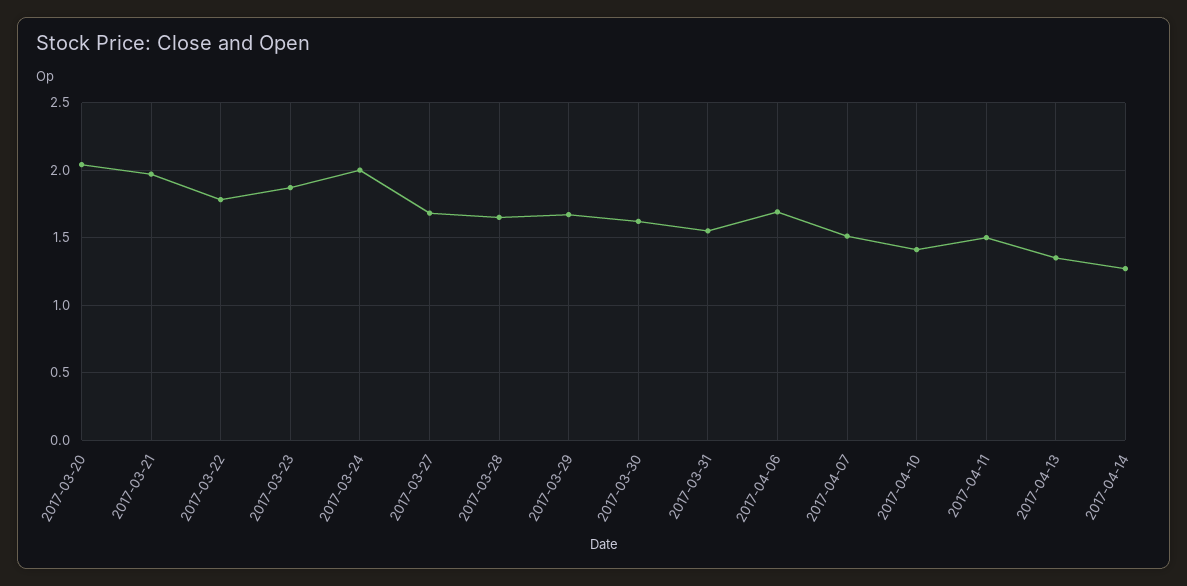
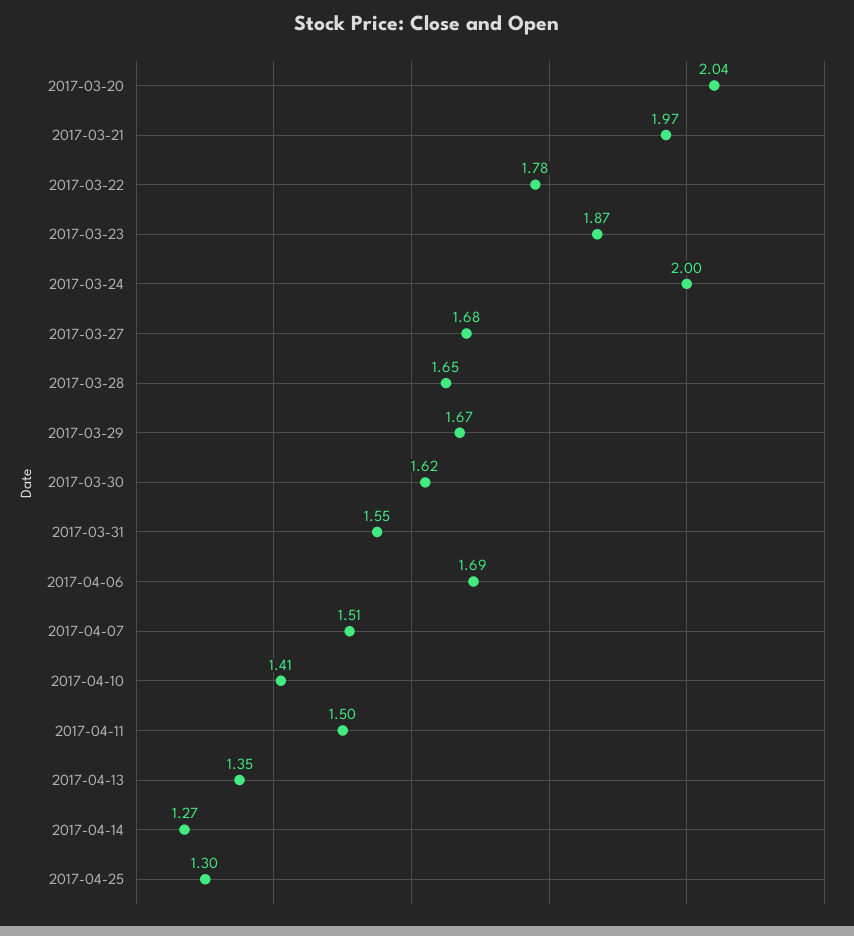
2017-04-25: none -> 1.3

